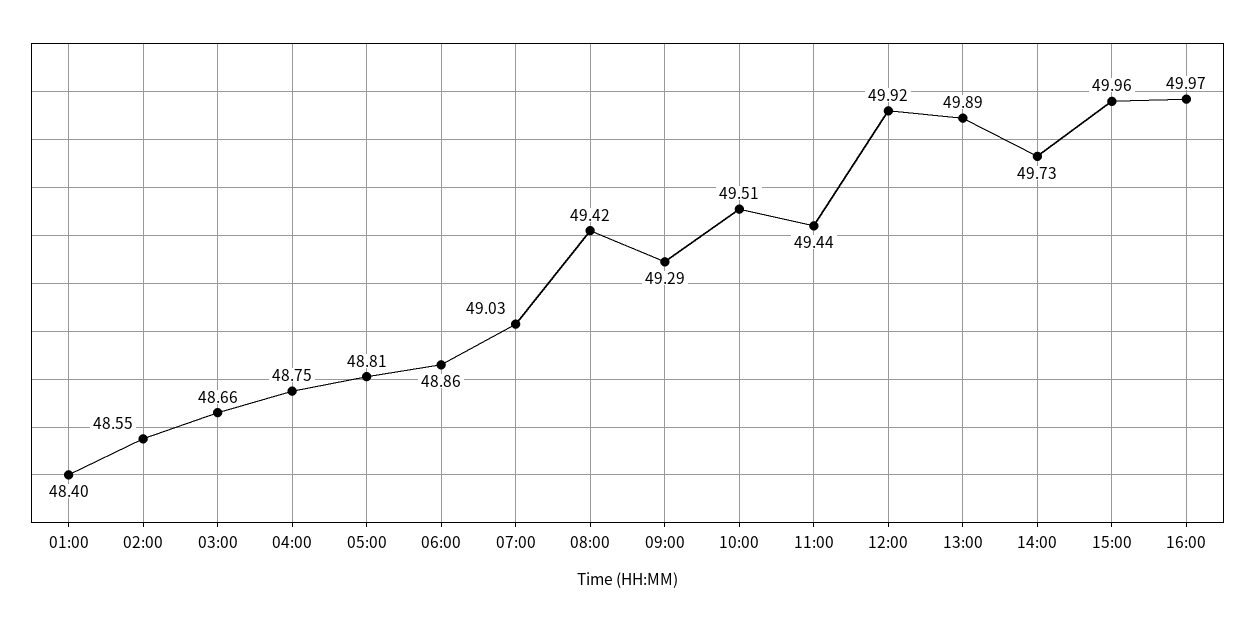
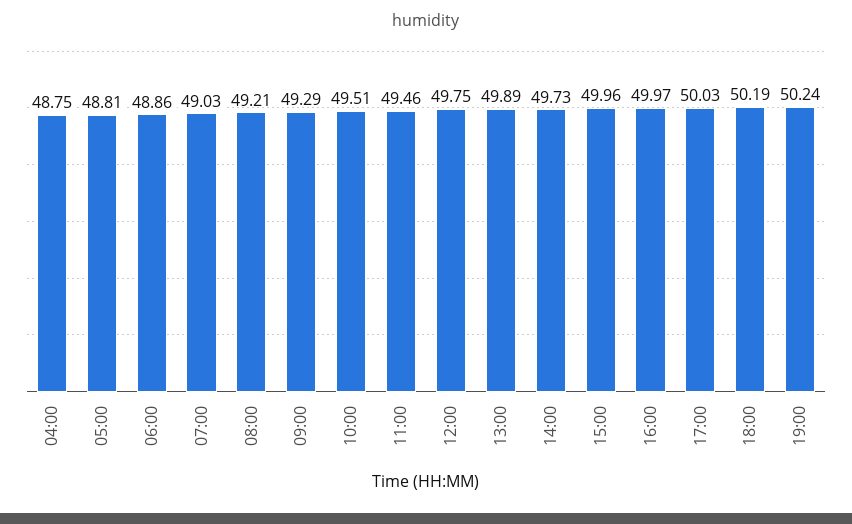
01:00: 48.4 -> none
02:00: 48.55 -> none
03:00: 48.66 -> none
08:00: 49.42 -> 49.21
11:00: 49.44 -> 49.46
12:00: 49.92 -> 49.75
17:00: none -> 50.03
18:00: none -> 50.19
19:00: none -> 50.24

